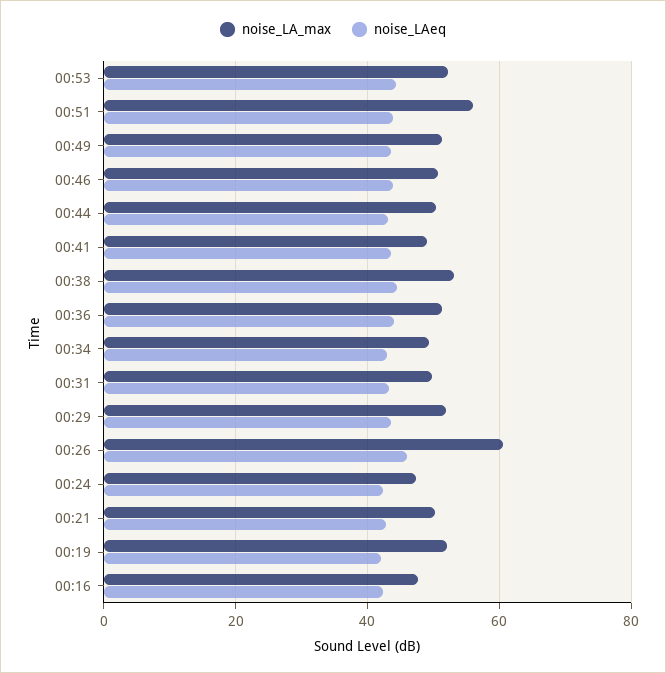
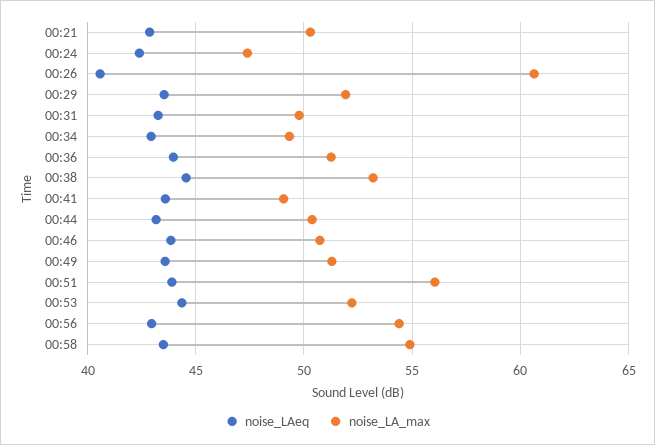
noise_LAeq, 00:26: 46 -> 40.5
noise_LA_max, 00:19: 52 -> none
noise_LAeq, 00:19: 42 -> none
noise_LA_max, 00:16: 48 -> none
noise_LAeq, 00:16: 42 -> none
noise_LAeq, 00:56: none -> 43
noise_LA_max, 00:56: none -> 54.5
noise_LAeq, 00:58: none -> 43.5
noise_LA_max, 00:58: none -> 55

